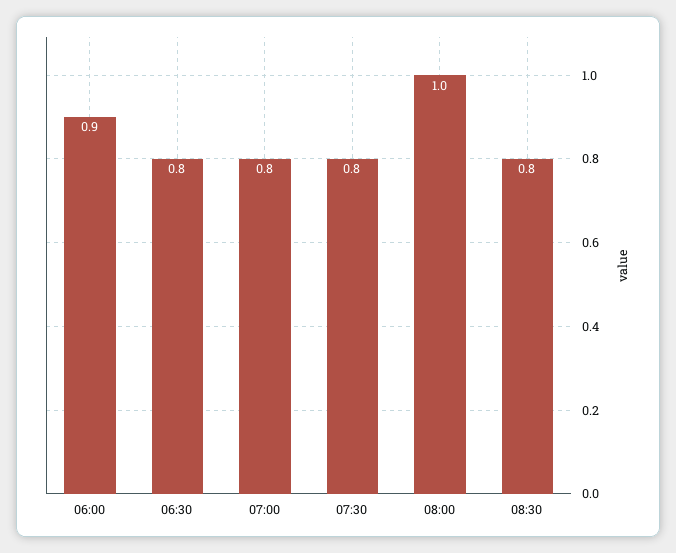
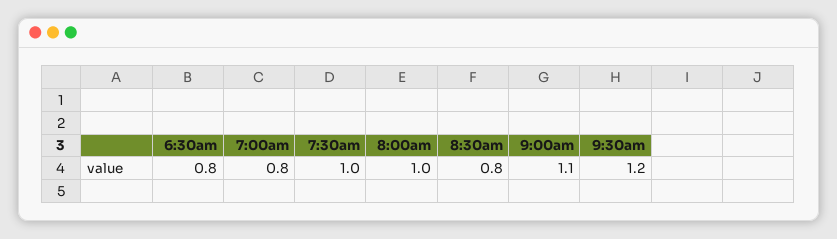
06:00: 0.9 -> none
07:30: 0.8 -> 1
9:00am: none -> 1.1
9:30am: none -> 1.2

